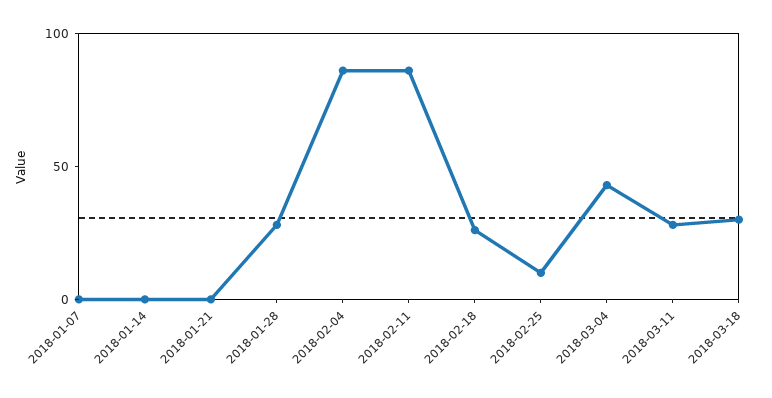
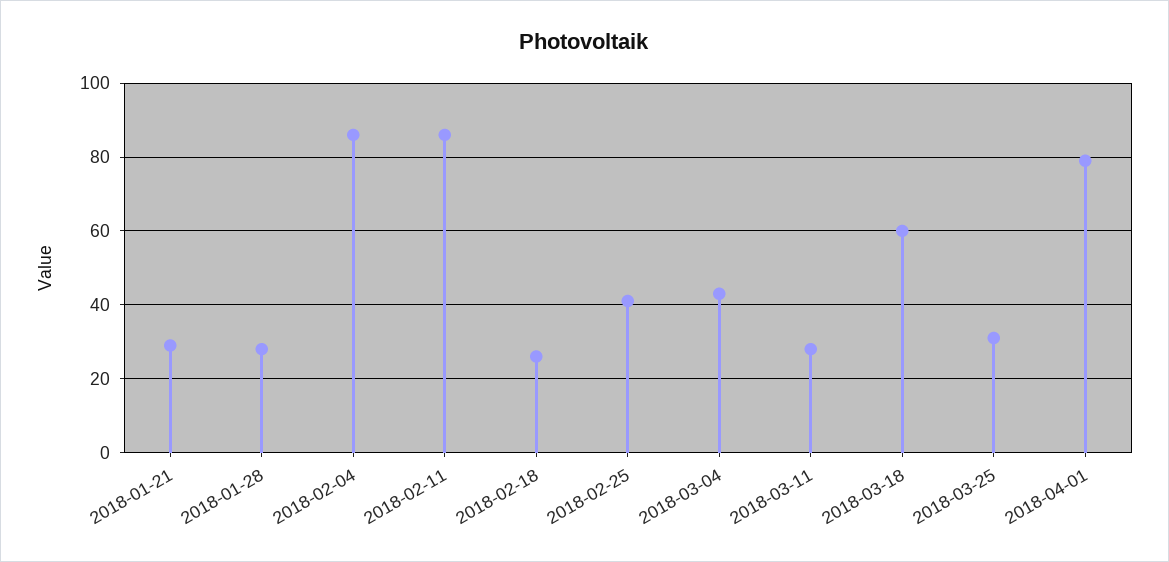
2018-01-07: 0 -> none
2018-01-14: 0 -> none
2018-01-21: 0 -> 30
2018-02-25: 10 -> 40
2018-03-18: 30 -> 60
2018-03-25: none -> 30
2018-04-01: none -> 80

